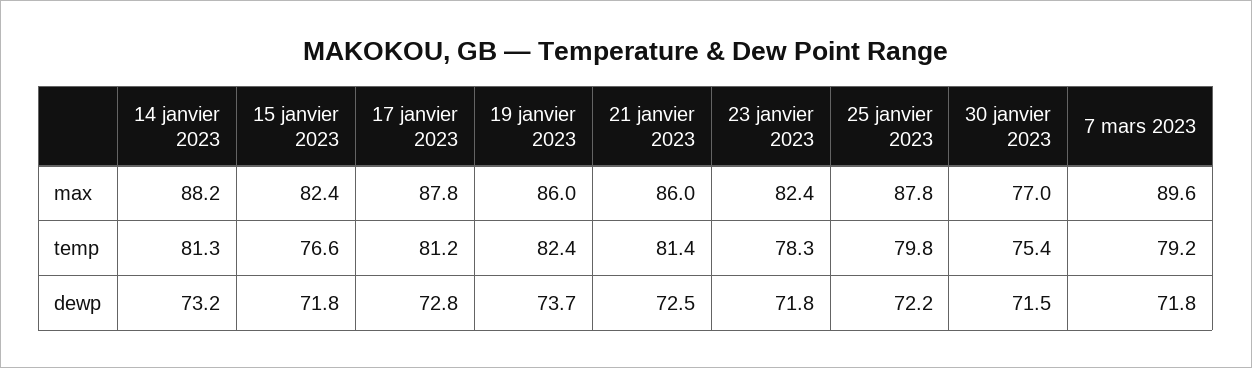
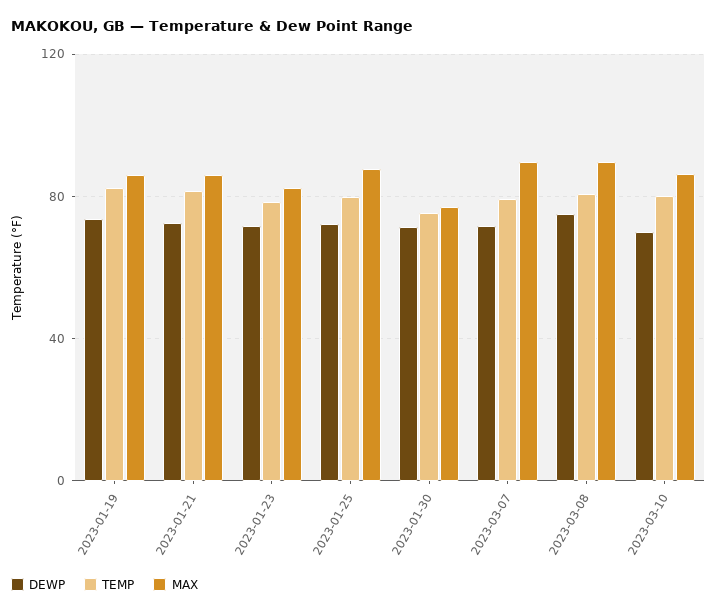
max, 14 janvier 2023: 88.2 -> none
max, 15 janvier 2023: 82.4 -> none
max, 17 janvier 2023: 87.8 -> none
temp, 14 janvier 2023: 81.3 -> none
temp, 15 janvier 2023: 76.6 -> none
temp, 17 janvier 2023: 81.2 -> none
dewp, 14 janvier 2023: 73.2 -> none
dewp, 15 janvier 2023: 71.8 -> none
dewp, 17 janvier 2023: 72.8 -> none
dewp, 2023-03-08: none -> 75
temp, 2023-03-08: none -> 80
max, 2023-03-08: none -> 90
dewp, 2023-03-10: none -> 70
temp, 2023-03-10: none -> 80
max, 2023-03-10: none -> 85

